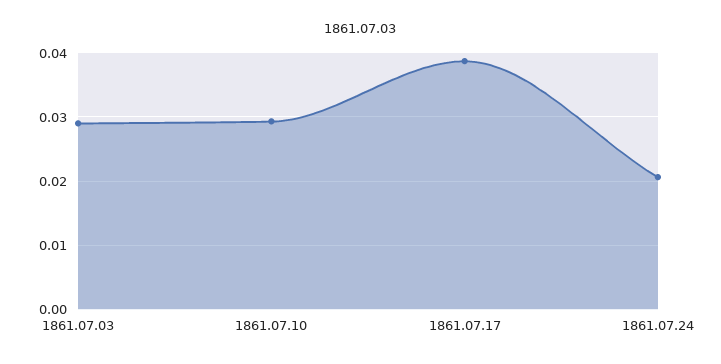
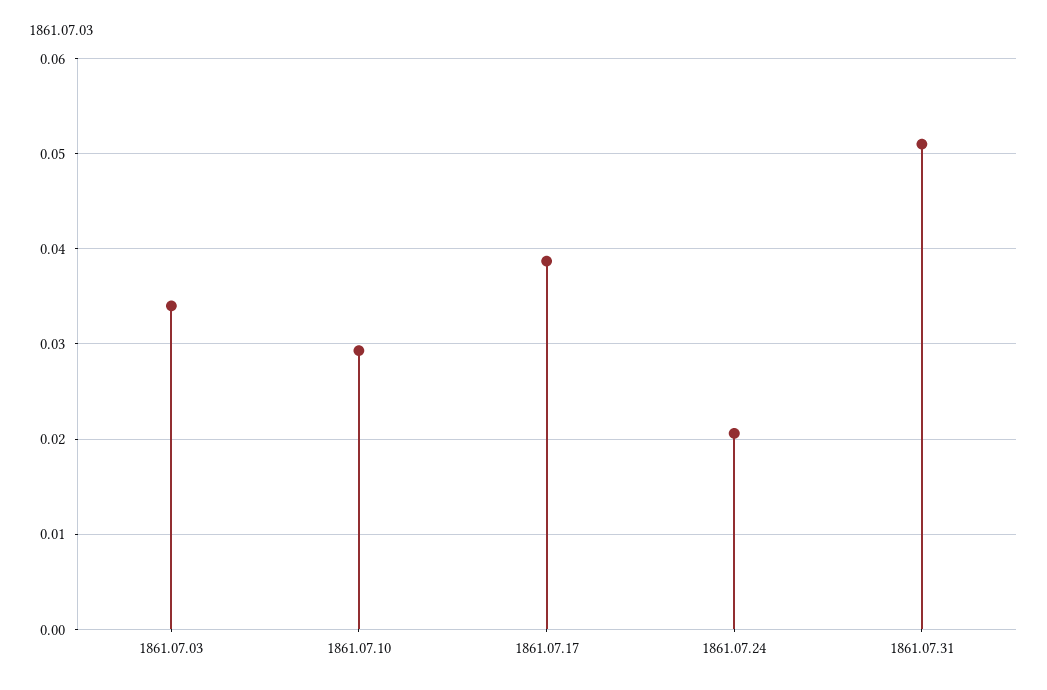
1861.07.03: 0.029 -> 0.034
1861.07.31: none -> 0.051

